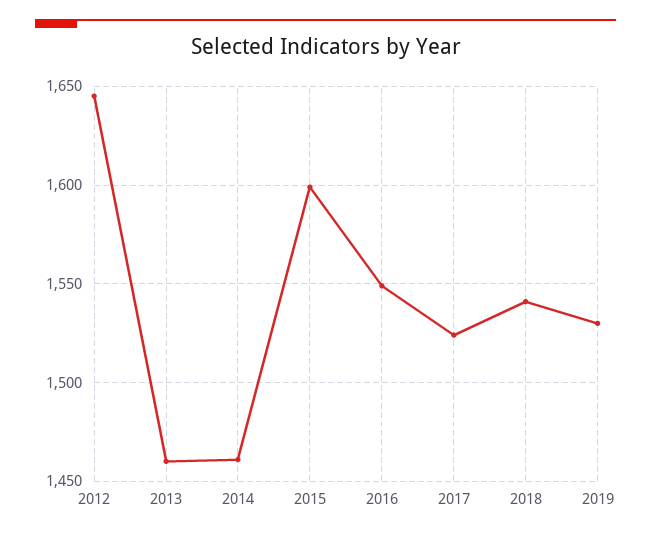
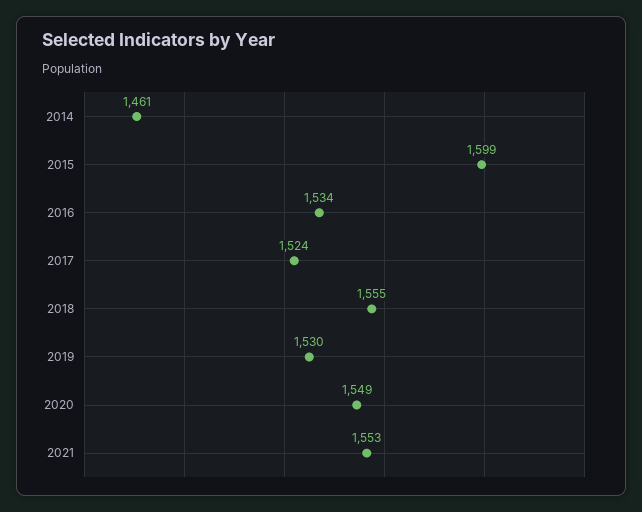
2012: 1645 -> none
2013: 1460 -> none
2016: 1550 -> 1534
2018: 1540 -> 1555
2020: none -> 1549
2021: none -> 1553

